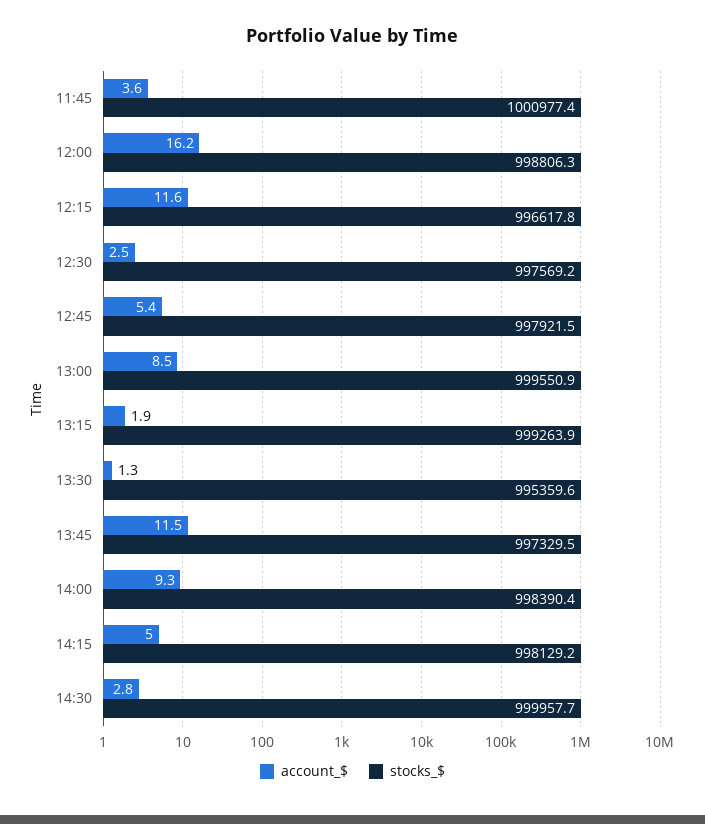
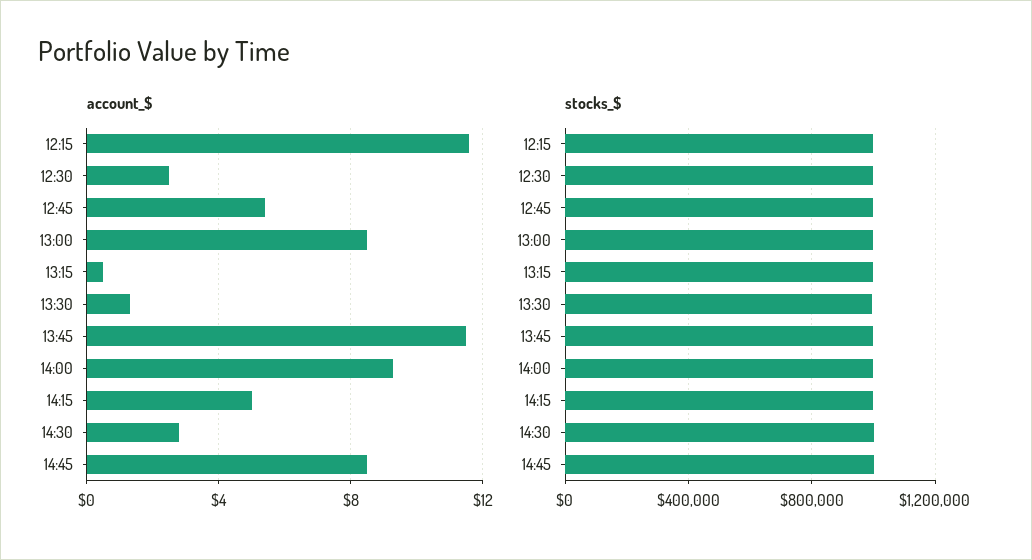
account_$, 11:45: 3.6 -> none
stocks_$, 11:45: 1000977.4 -> none
account_$, 12:00: 16.2 -> none
stocks_$, 12:00: 998806.3 -> none
account_$, 13:15: 1.9 -> 0.5
account_$, 14:45: none -> 8.5
stocks_$, 14:45: none -> 1000000

